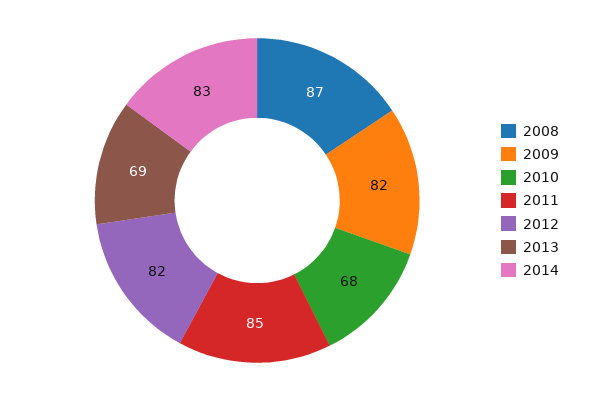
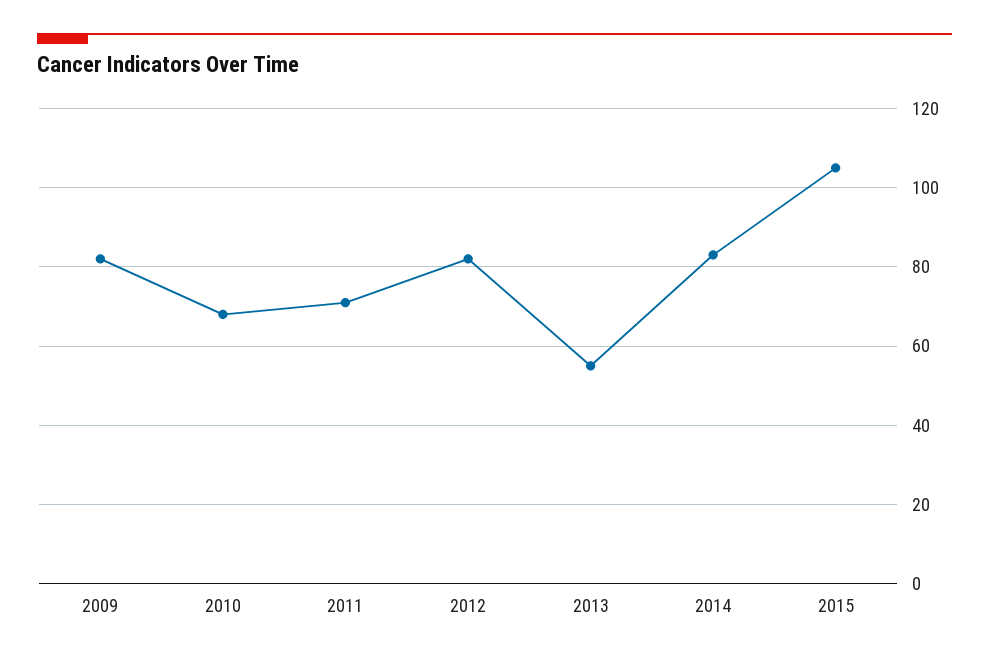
2008: 87 -> none
2011: 85 -> 70
2013: 69 -> 55
2015: none -> 105

